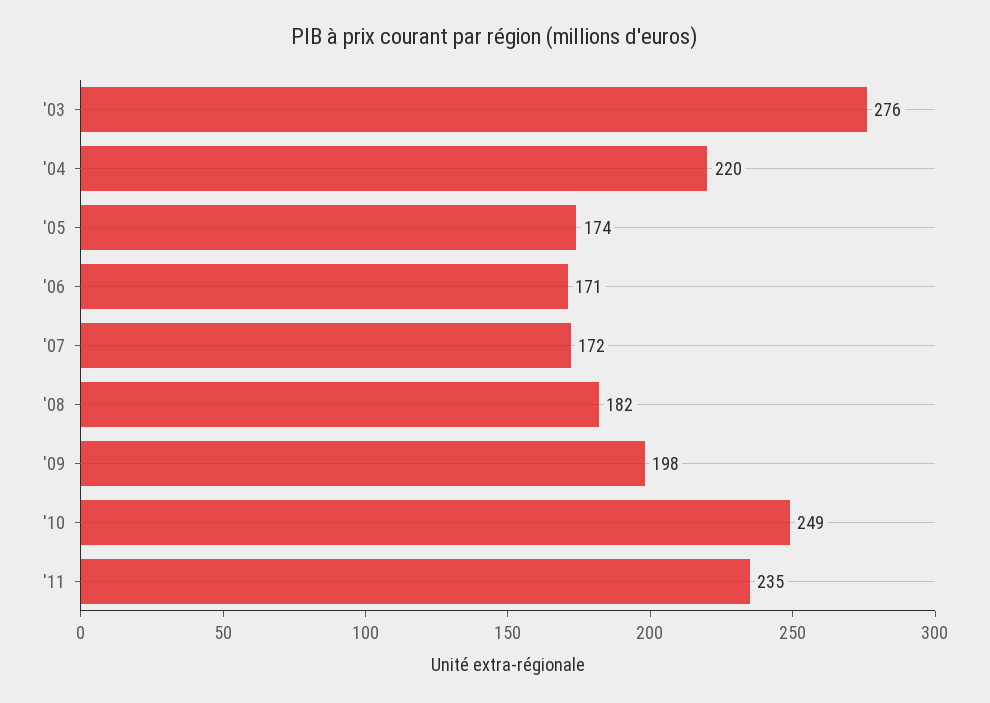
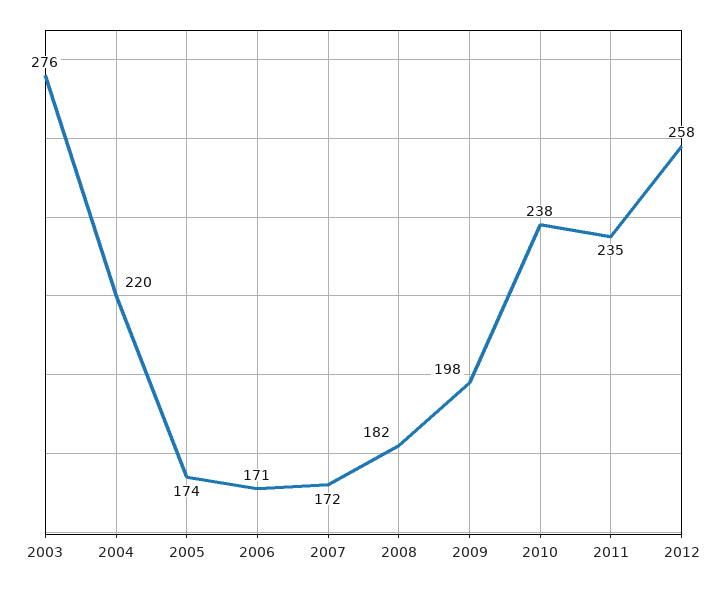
'10: 249 -> 238
2012: none -> 258

